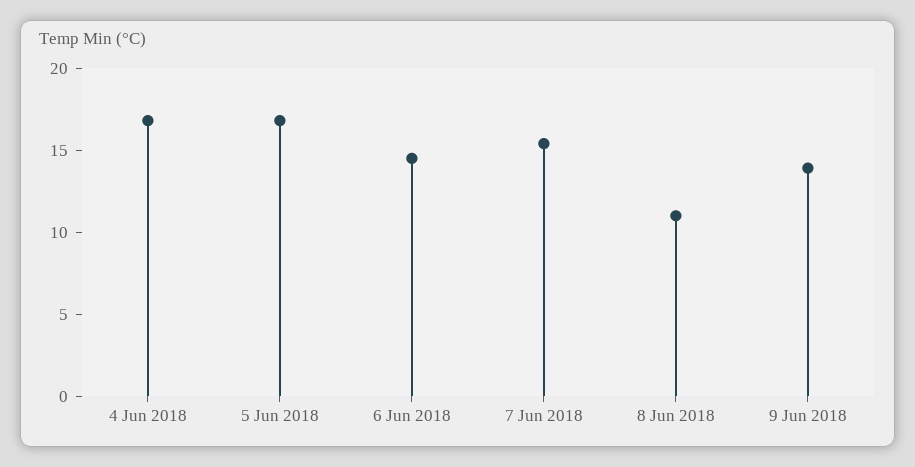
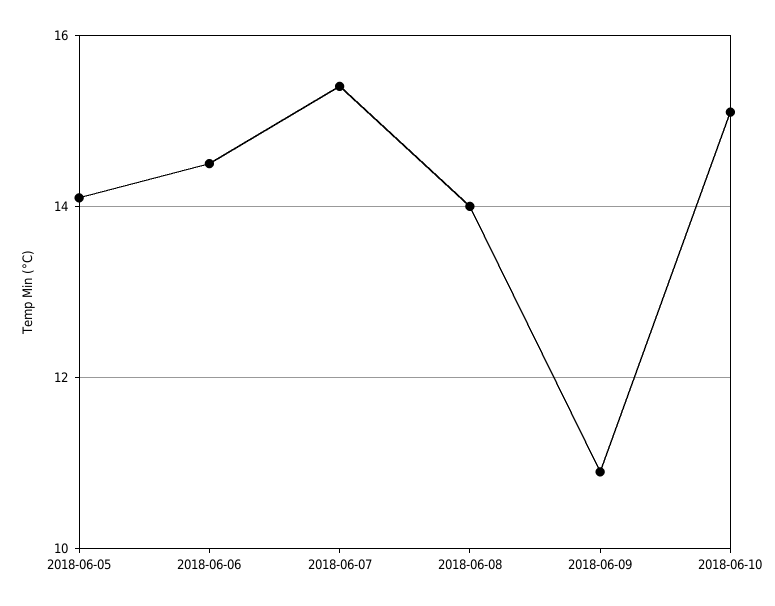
4 Jun 2018: 17 -> none
5 Jun 2018: 17 -> 14
8 Jun 2018: 11 -> 14
9 Jun 2018: 14 -> 11
2018-06-10: none -> 15

